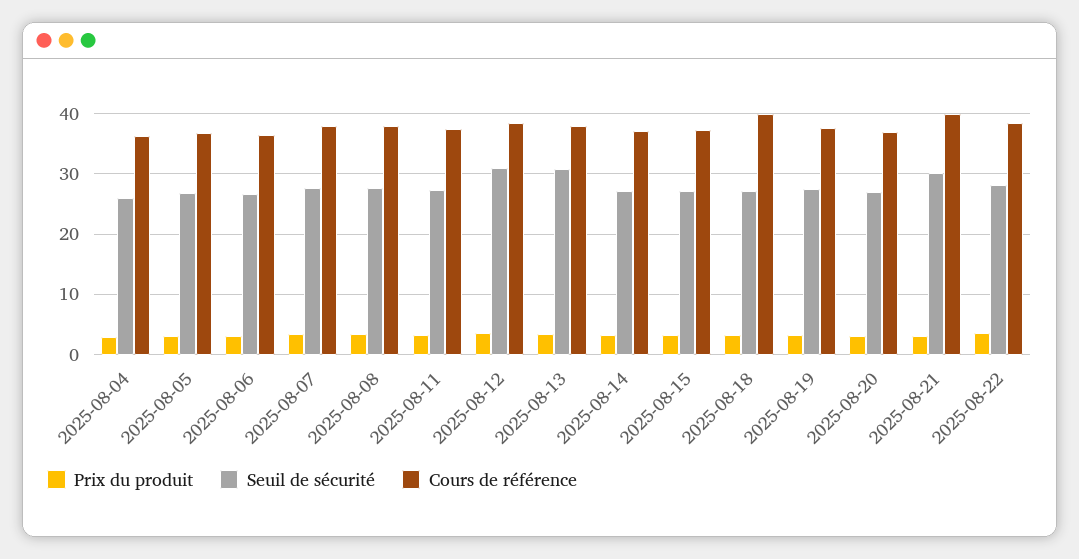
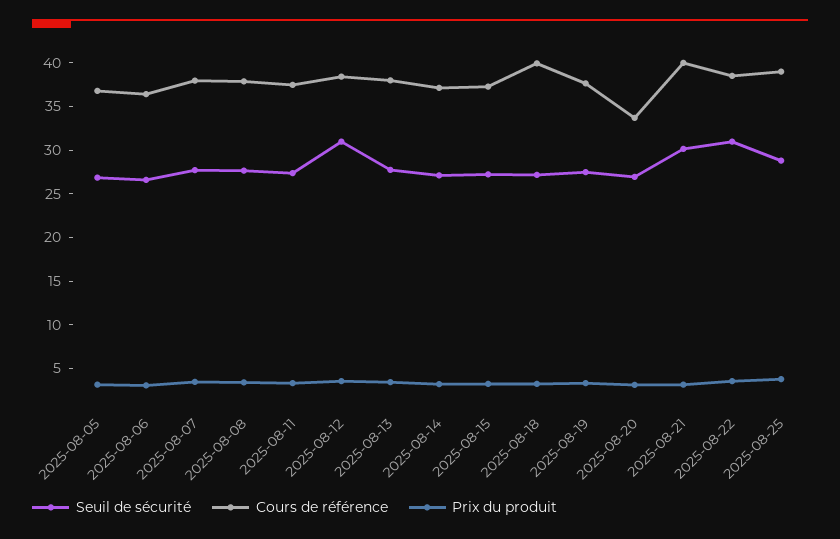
Prix du produit, 2025-08-04: 3 -> none
Seuil de sécurité, 2025-08-04: 26 -> none
Cours de référence, 2025-08-04: 36 -> none
Seuil de sécurité, 2025-08-13: 31 -> 28
Cours de référence, 2025-08-20: 37 -> 34
Seuil de sécurité, 2025-08-22: 28 -> 31
Seuil de sécurité, 2025-08-25: none -> 29
Cours de référence, 2025-08-25: none -> 39
Prix du produit, 2025-08-25: none -> 4

